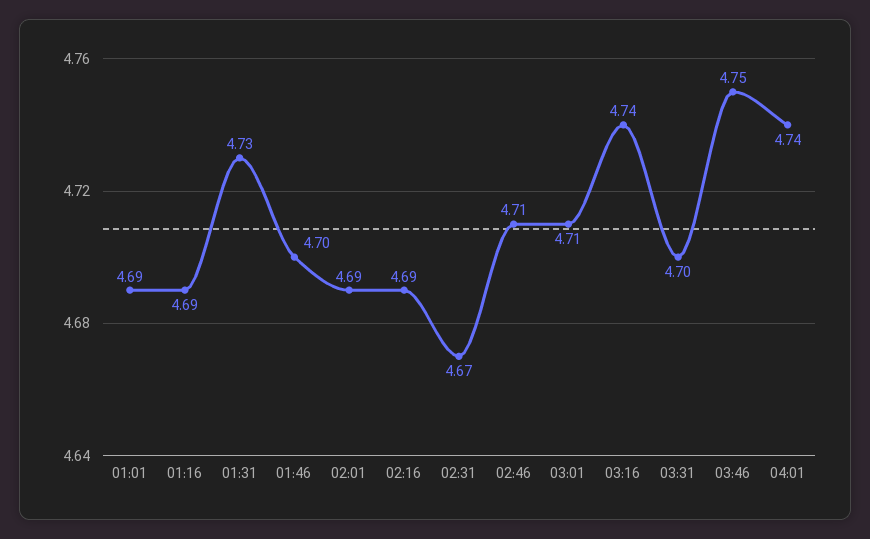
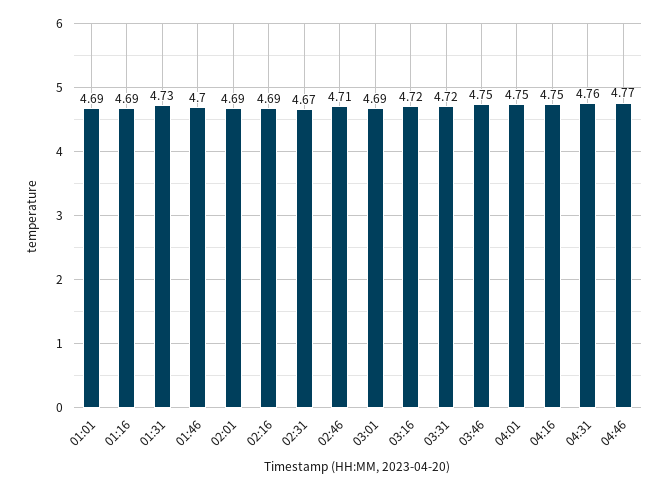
03:01: 4.71 -> 4.69
03:16: 4.74 -> 4.72
03:31: 4.7 -> 4.72
04:01: 4.74 -> 4.75
04:16: none -> 4.75
04:31: none -> 4.76
04:46: none -> 4.77

